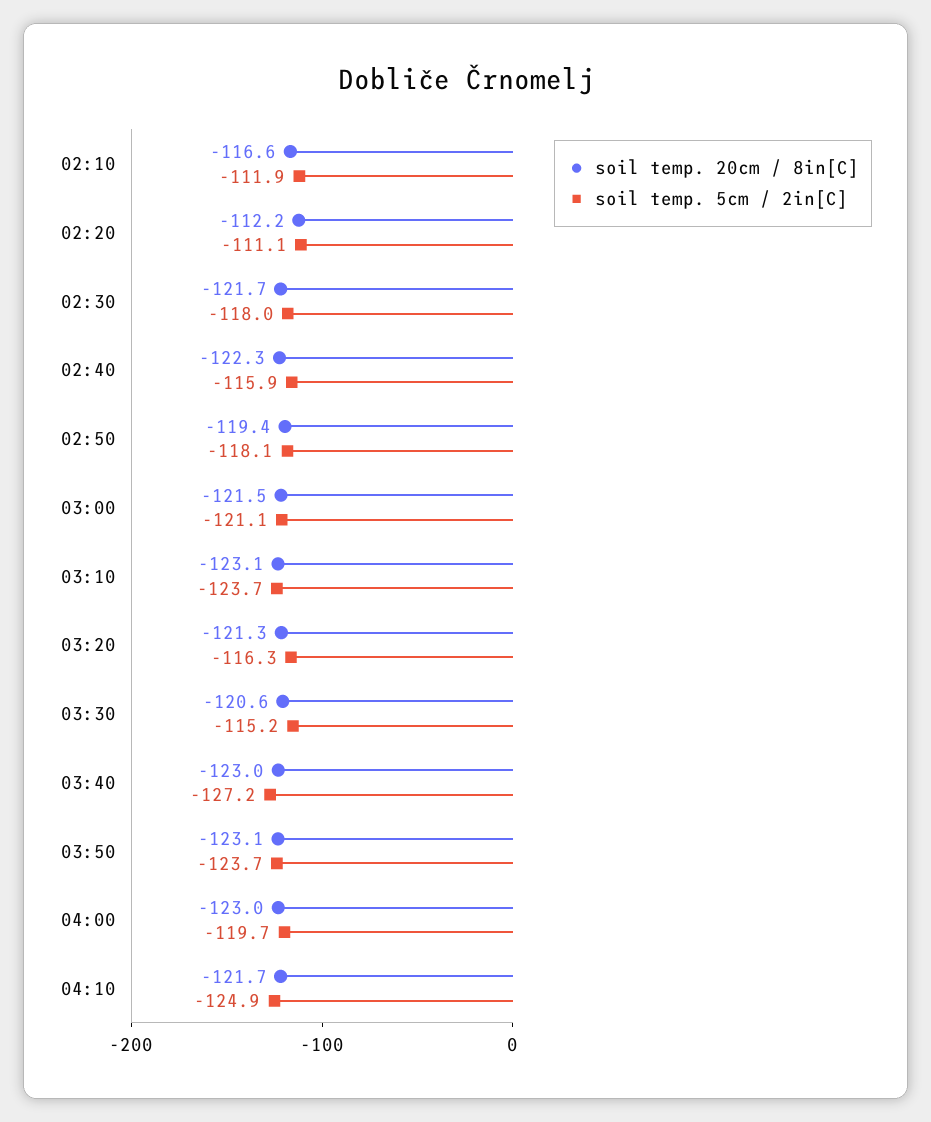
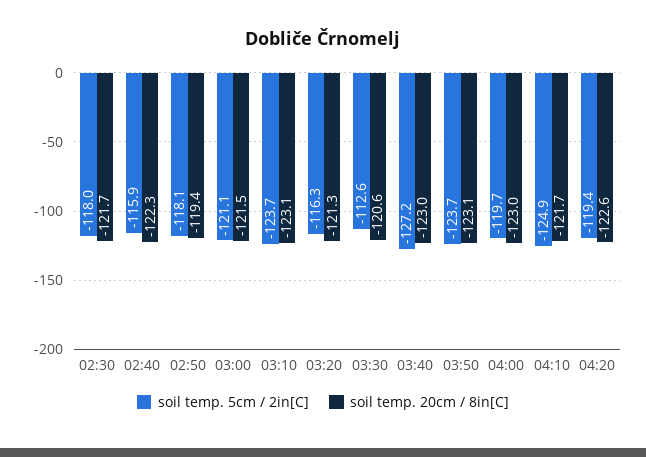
soil temp. 20cm / 8in[C], 02:10: -116.6 -> none
soil temp. 5cm / 2in[C], 02:10: -111.9 -> none
soil temp. 20cm / 8in[C], 02:20: -112.2 -> none
soil temp. 5cm / 2in[C], 02:20: -111.1 -> none
soil temp. 5cm / 2in[C], 03:30: -115.2 -> -112.6
soil temp. 5cm / 2in[C], 04:20: none -> -119.4
soil temp. 20cm / 8in[C], 04:20: none -> -122.6

